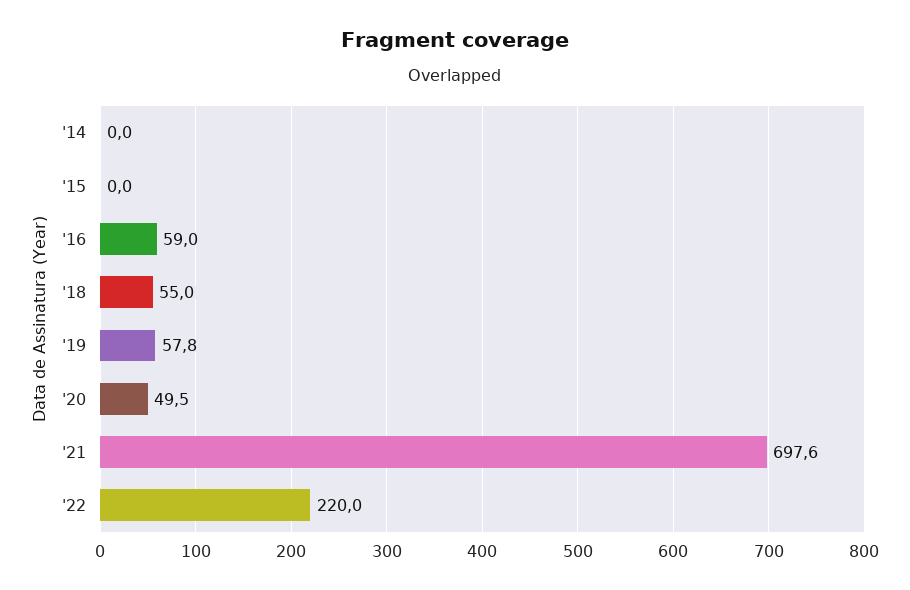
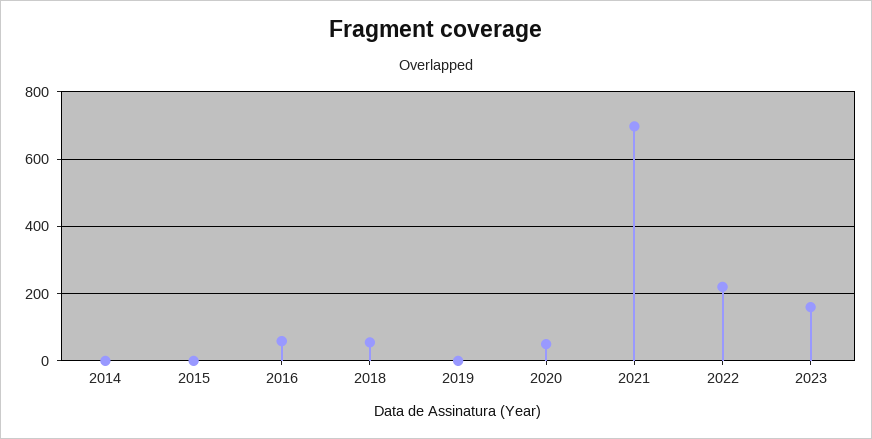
'19: 57.8 -> 0
2023: none -> 160

